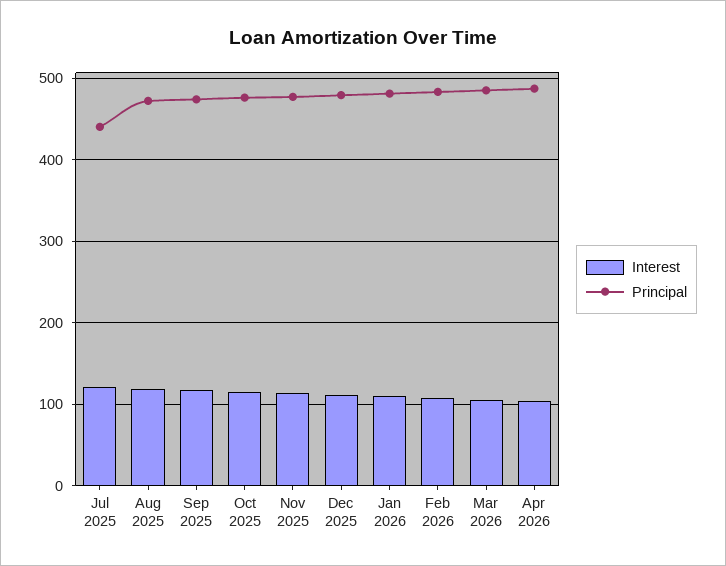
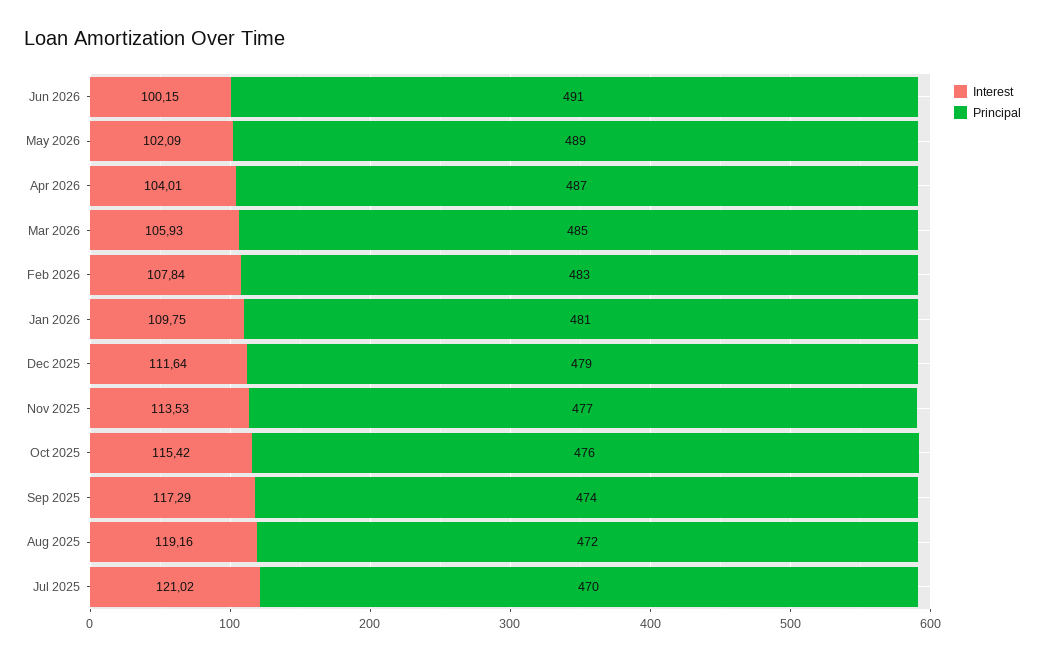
Principal, Jul 2025: 440 -> 470
Interest, Jun 2026: none -> 100.15
Principal, Jun 2026: none -> 491
Interest, May 2026: none -> 102.09
Principal, May 2026: none -> 489

